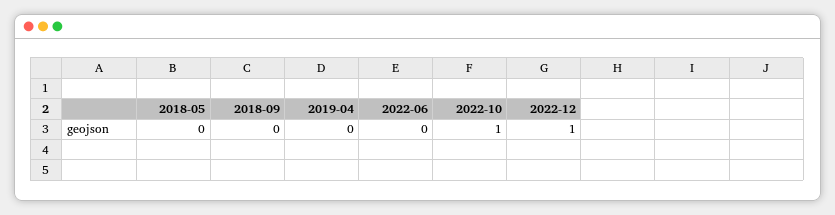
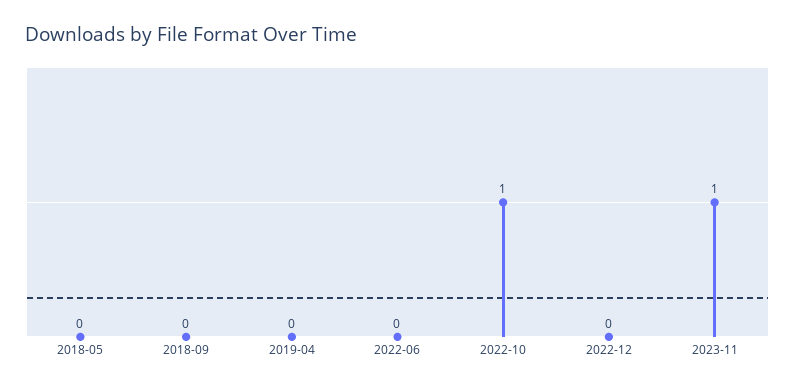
2022-12: 1 -> 0
2023-11: none -> 1

